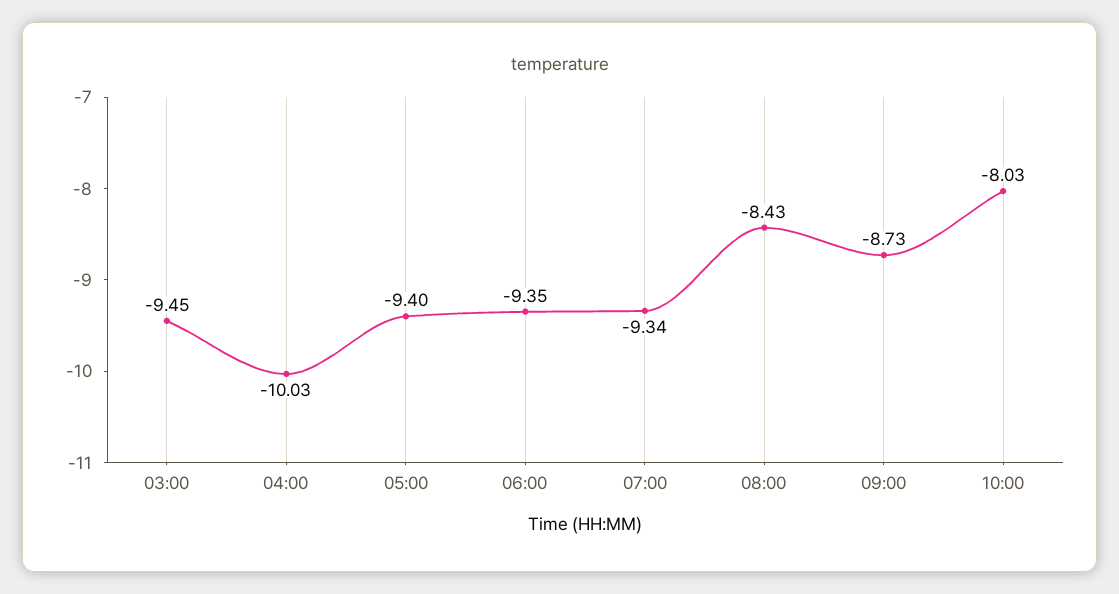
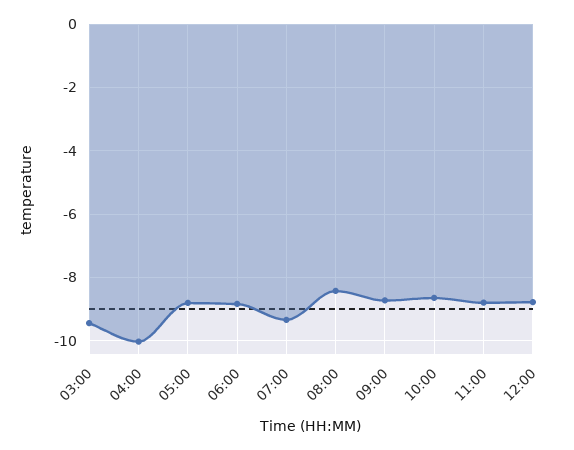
05:00: -9.4 -> -8.8
06:00: -9.35 -> -8.8
10:00: -8.03 -> -8.6
11:00: none -> -8.8
12:00: none -> -8.8

